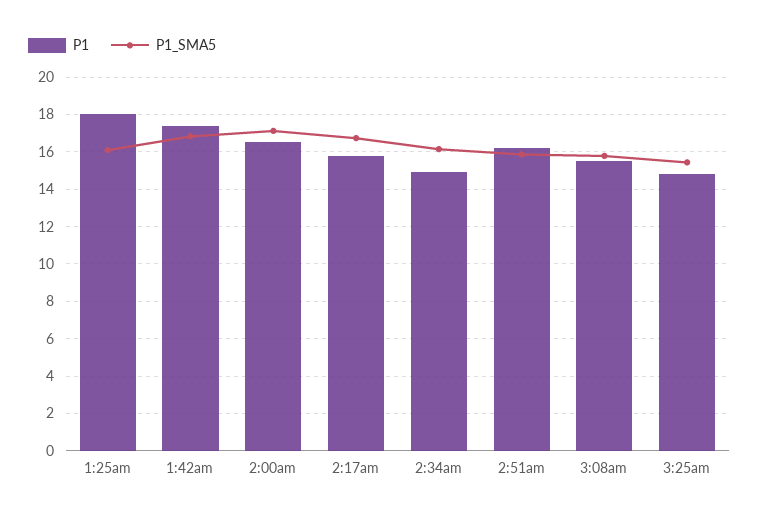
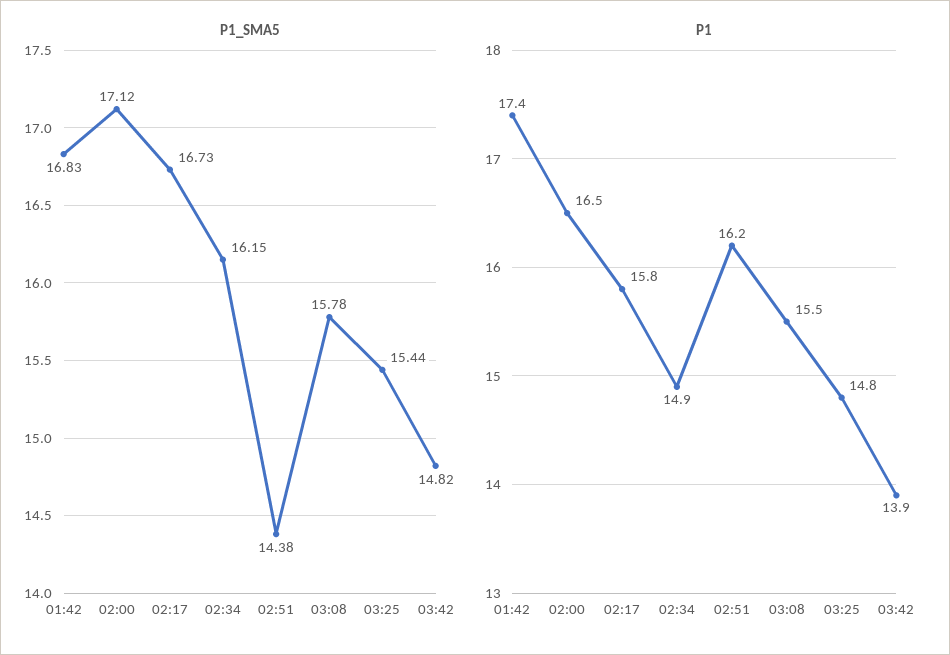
P1, 1:25am: 18 -> none
P1_SMA5, 1:25am: 16 -> none
P1_SMA5, 2:51am: 16 -> 14.38
P1_SMA5, 03:42: none -> 14.82
P1, 03:42: none -> 13.9

